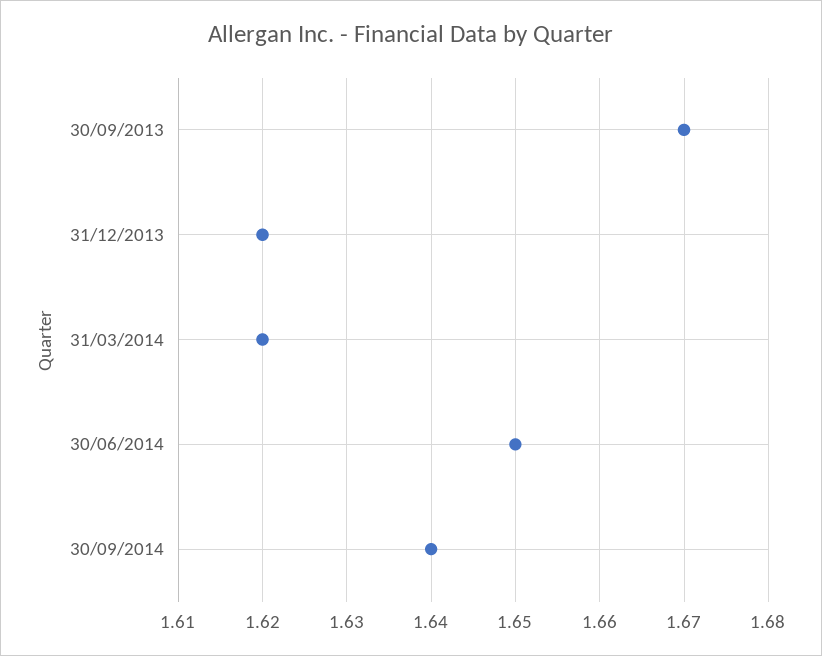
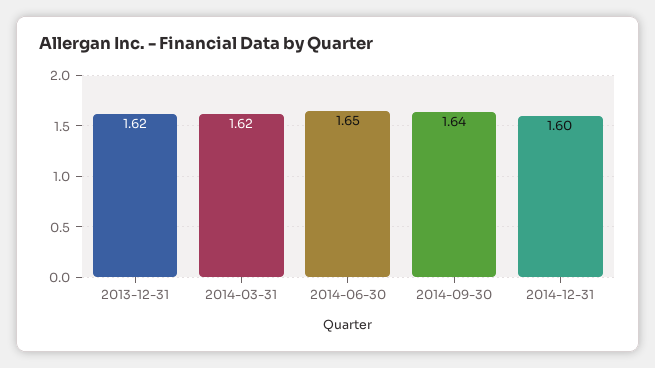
30/09/2013: 1.67 -> none
2014-12-31: none -> 1.6

